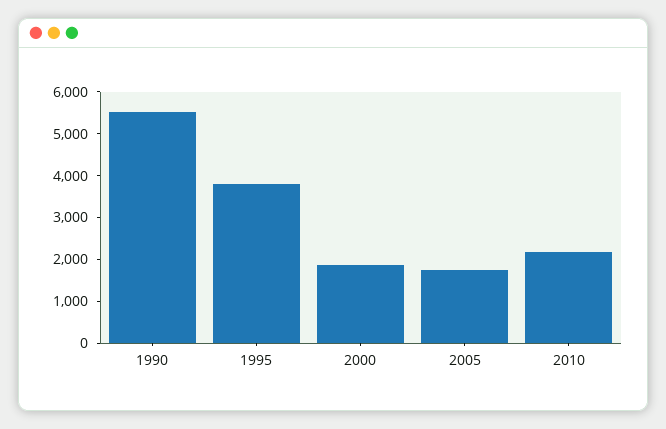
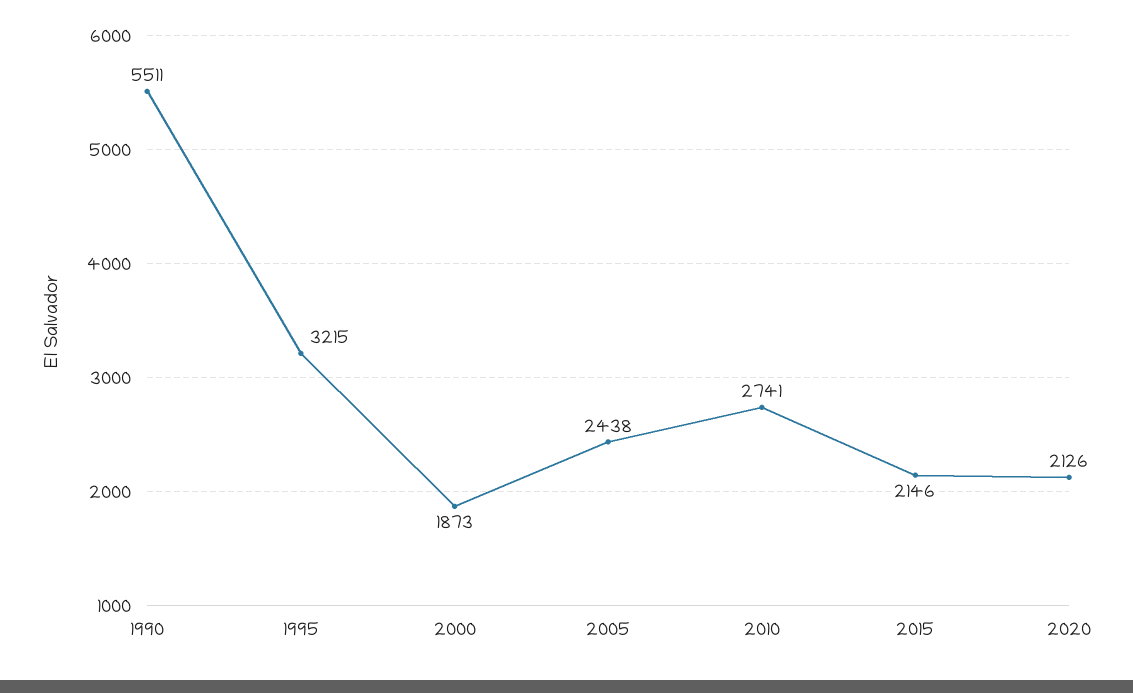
1995: 3800 -> 3215
2005: 1800 -> 2438
2010: 2200 -> 2741
2015: none -> 2146
2020: none -> 2126

